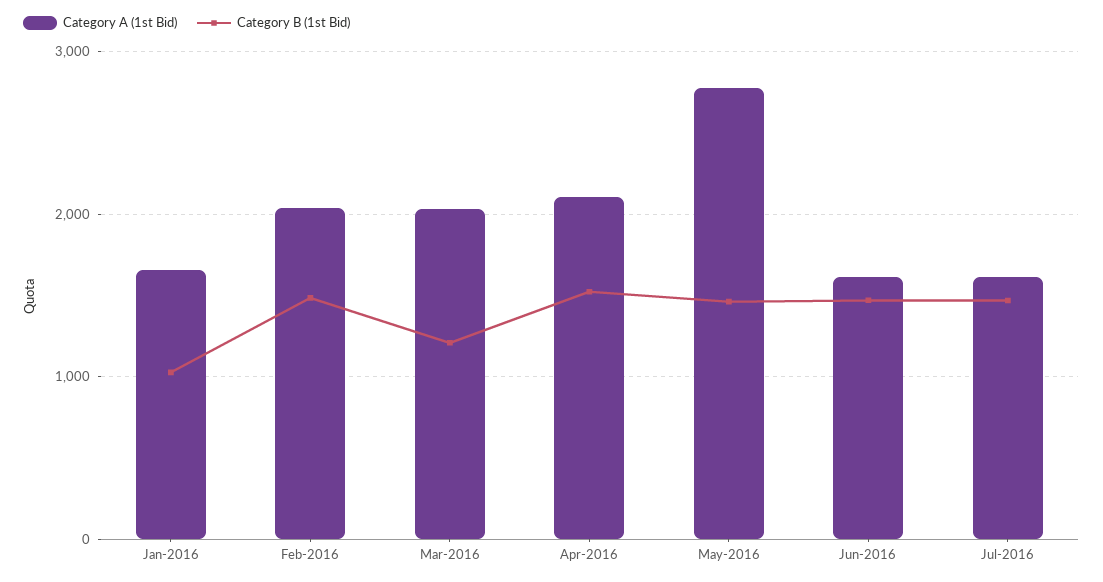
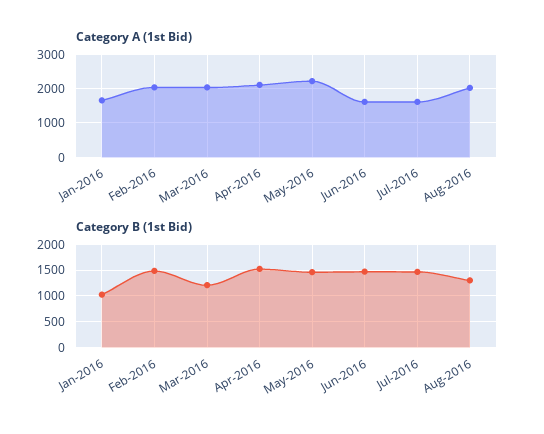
Category A (1st Bid), May-2016: 2800 -> 2200
Category A (1st Bid), Aug-2016: none -> 2000
Category B (1st Bid), Aug-2016: none -> 1250

